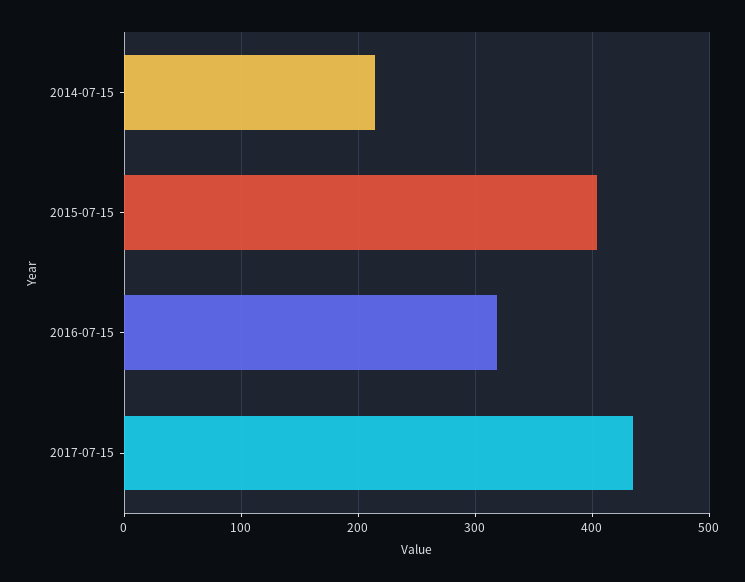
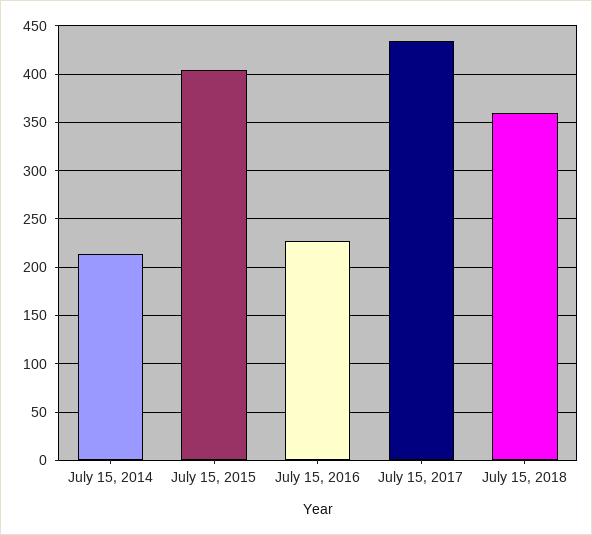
2016-07-15: 320 -> 230
July 15, 2018: none -> 360

